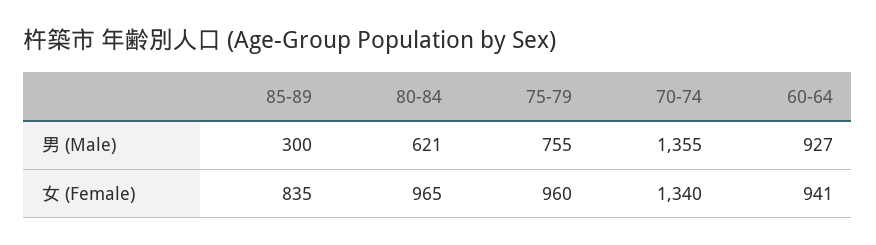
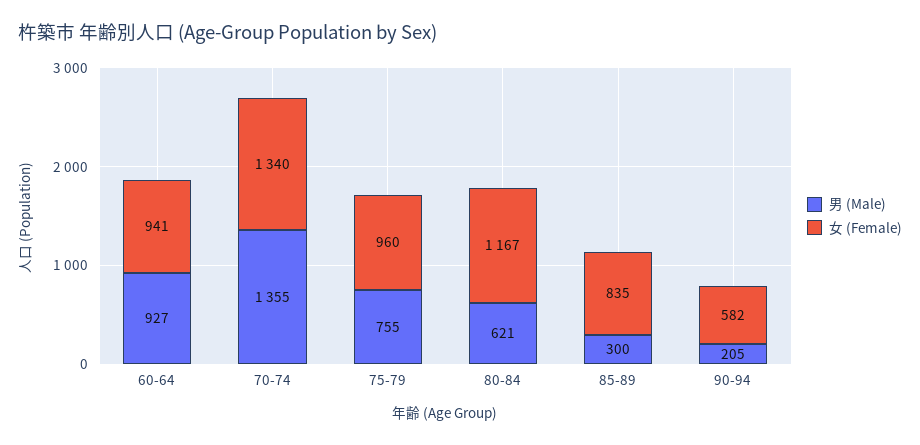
女 (Female), 80-84: 965 -> 1167
男 (Male), 90-94: none -> 205
女 (Female), 90-94: none -> 582

